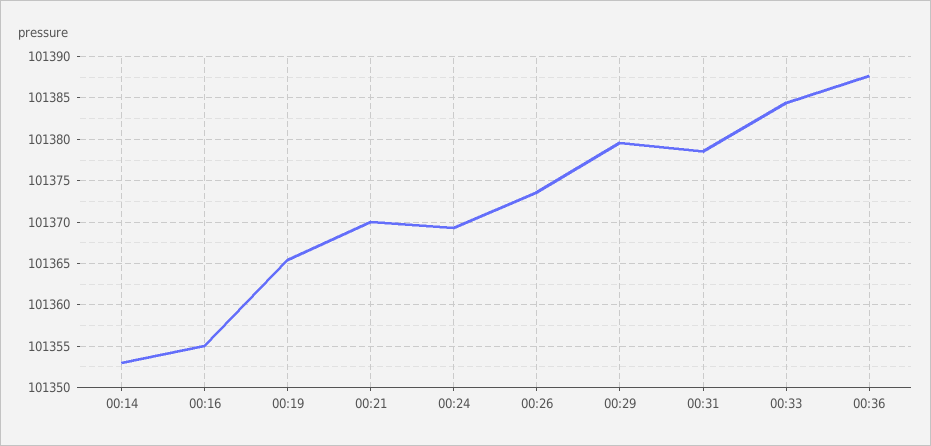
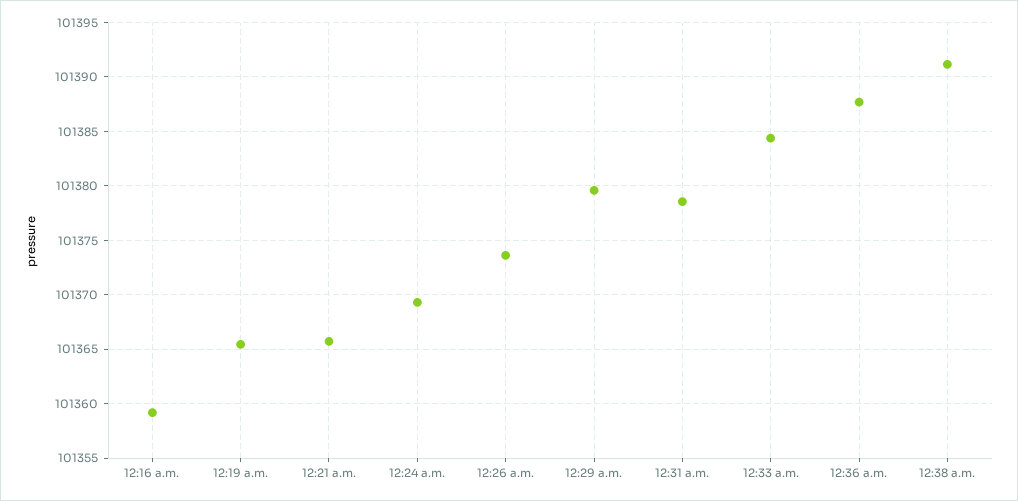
00:14: 101353 -> none
00:16: 101355 -> 101359
00:21: 101370 -> 101366
12:38 a.m.: none -> 101391

